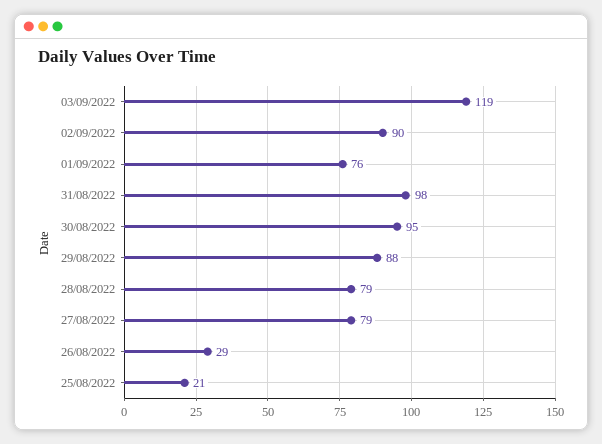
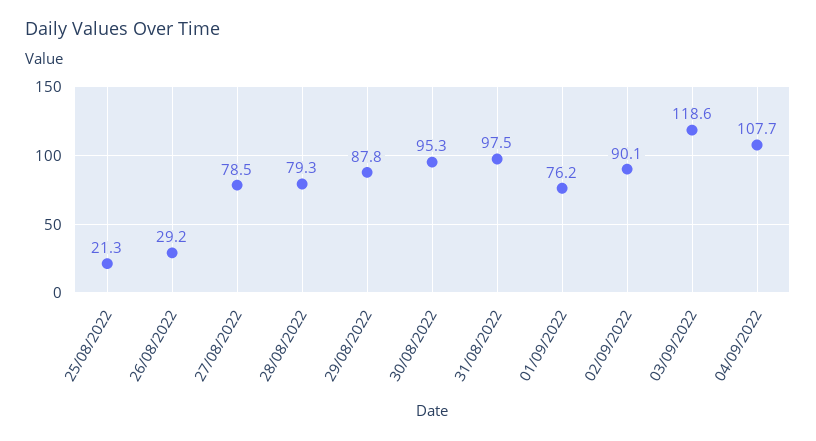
04/09/2022: none -> 107.7

